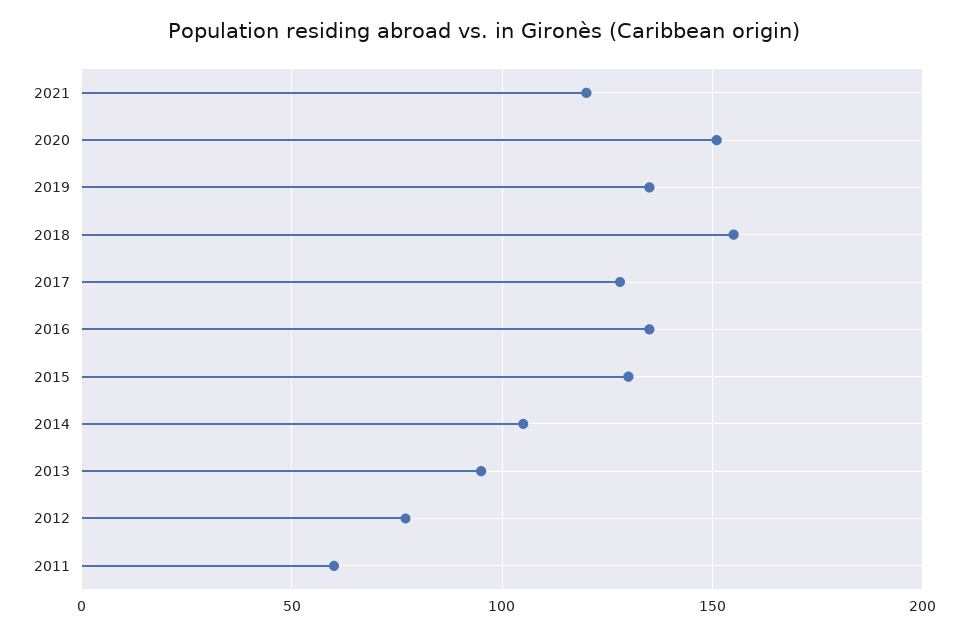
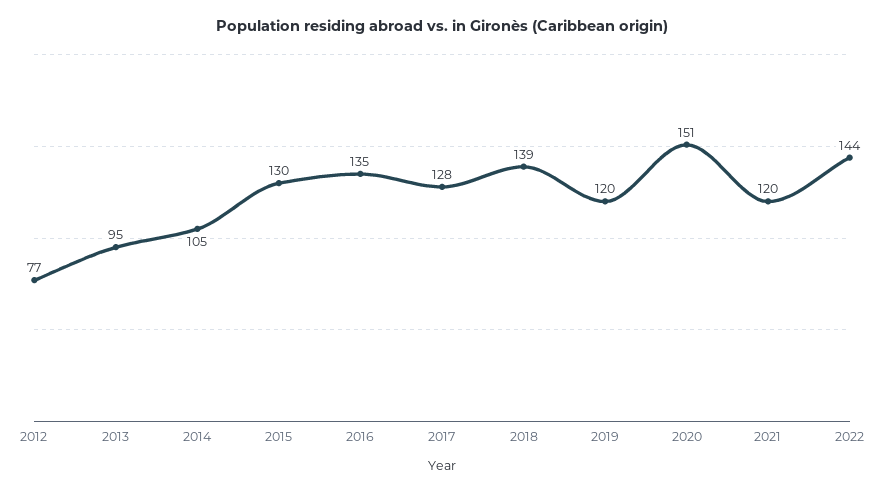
2019: 135 -> 120
2018: 155 -> 139
2011: 60 -> none
2022: none -> 144

